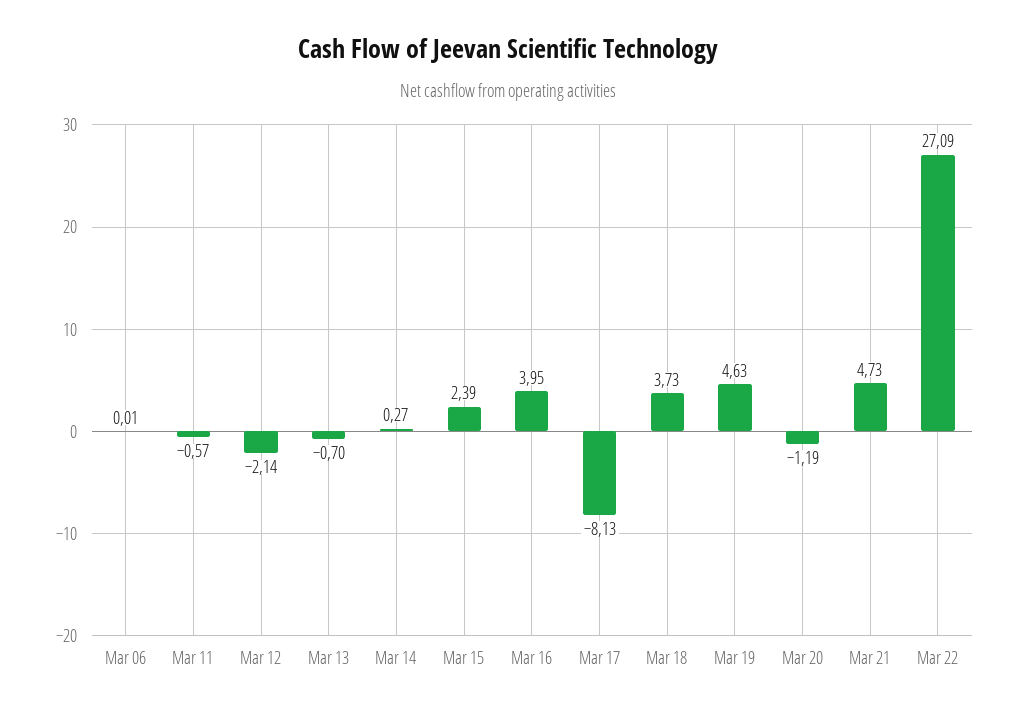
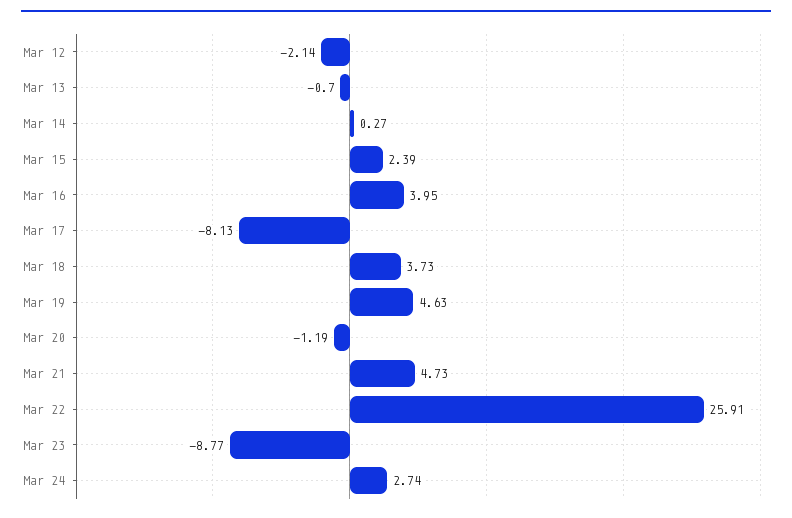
Mar 06: 0.01 -> none
Mar 11: -0.57 -> none
Mar 22: 27.09 -> 25.91
Mar 23: none -> -8.77
Mar 24: none -> 2.74

